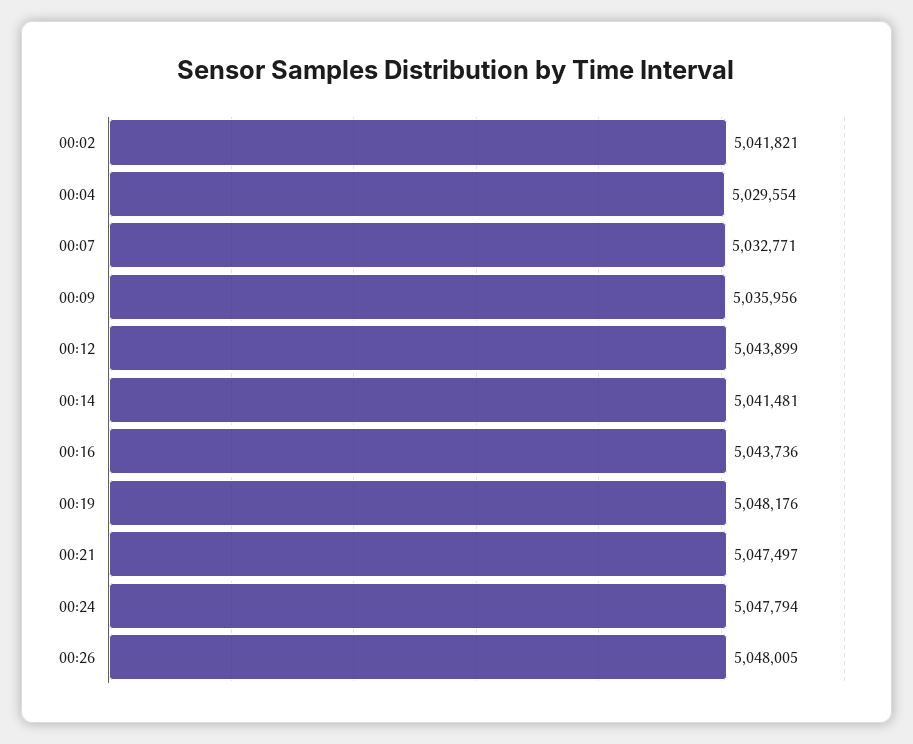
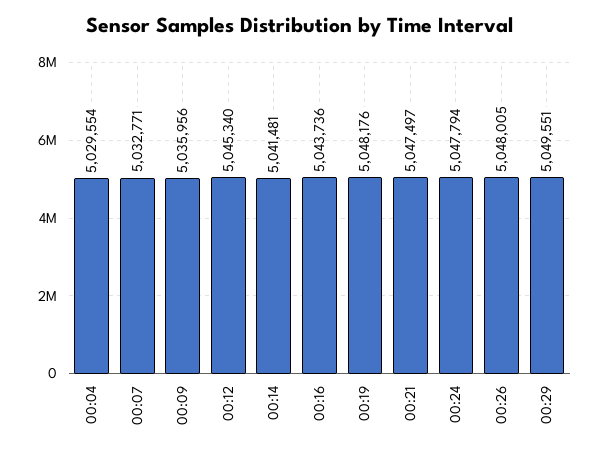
00:02: 5041821 -> none
00:12: 5043899 -> 5045340
00:29: none -> 5049551

